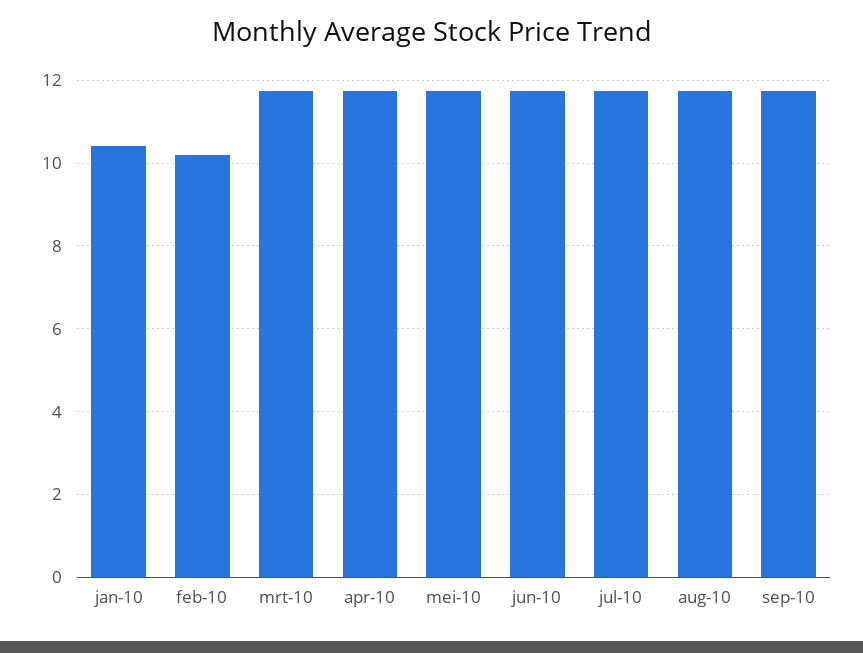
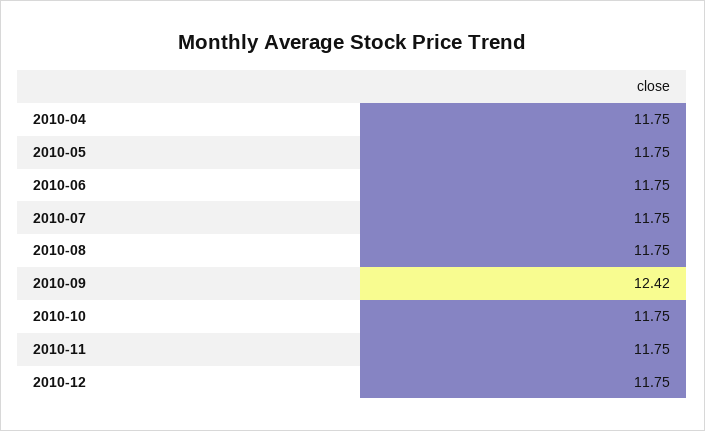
jan-10: 10.4 -> none
feb-10: 10.2 -> none
mrt-10: 11.8 -> none
sep-10: 11.8 -> 12.42
2010-10: none -> 11.75
2010-11: none -> 11.75
2010-12: none -> 11.75

